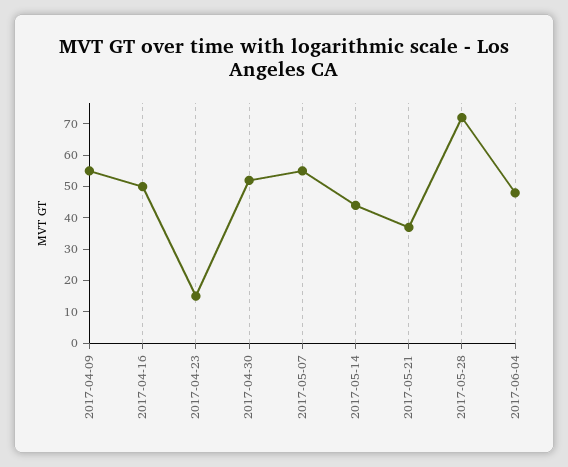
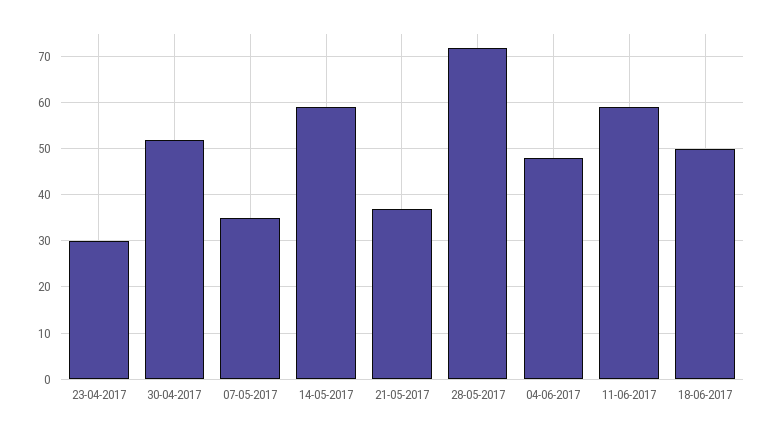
2017-04-09: 55 -> none
2017-04-16: 50 -> none
2017-04-23: 15 -> 30
2017-05-07: 55 -> 35
2017-05-14: 45 -> 60
11-06-2017: none -> 60
18-06-2017: none -> 50

